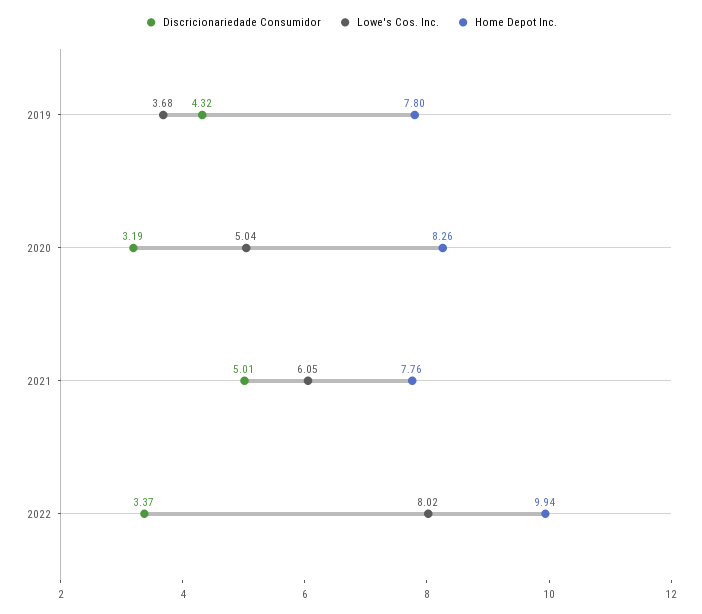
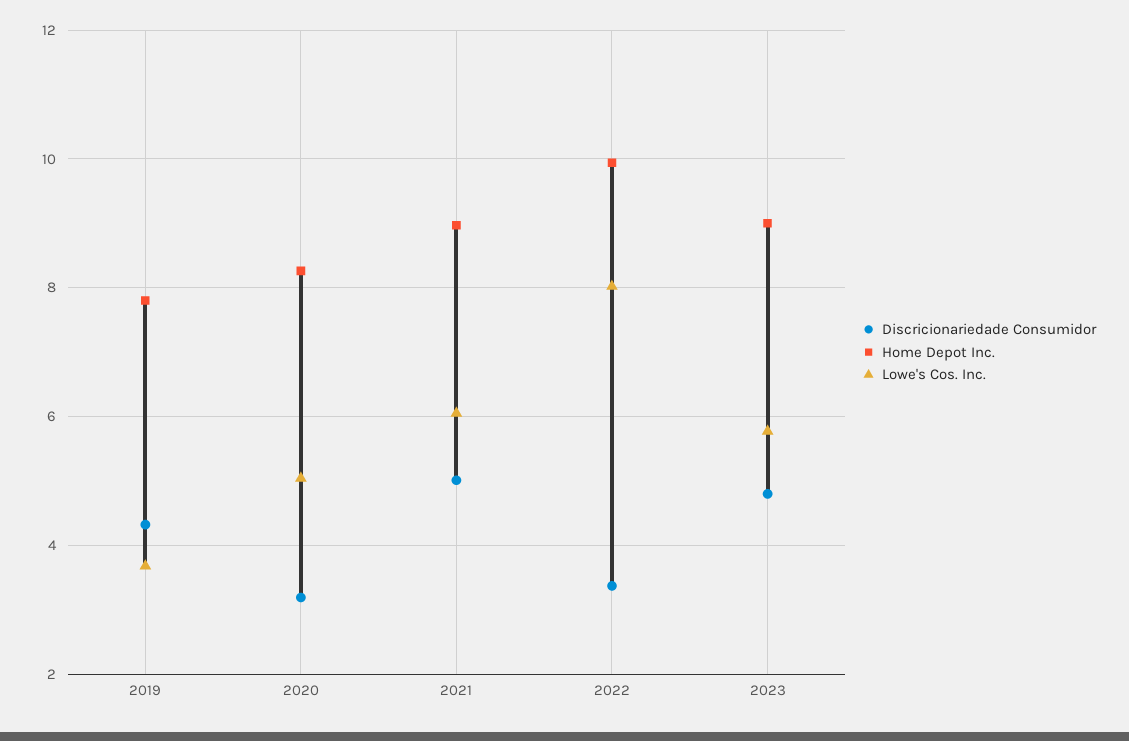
Home Depot Inc., 2021: 7.76 -> 9
Discricionariedade Consumidor, 2023: none -> 4.8
Home Depot Inc., 2023: none -> 9
Lowe's Cos. Inc., 2023: none -> 5.8

